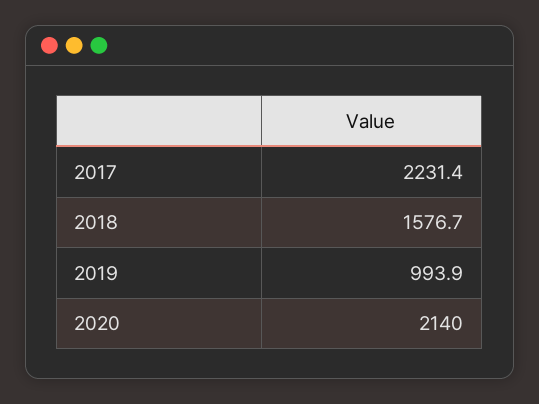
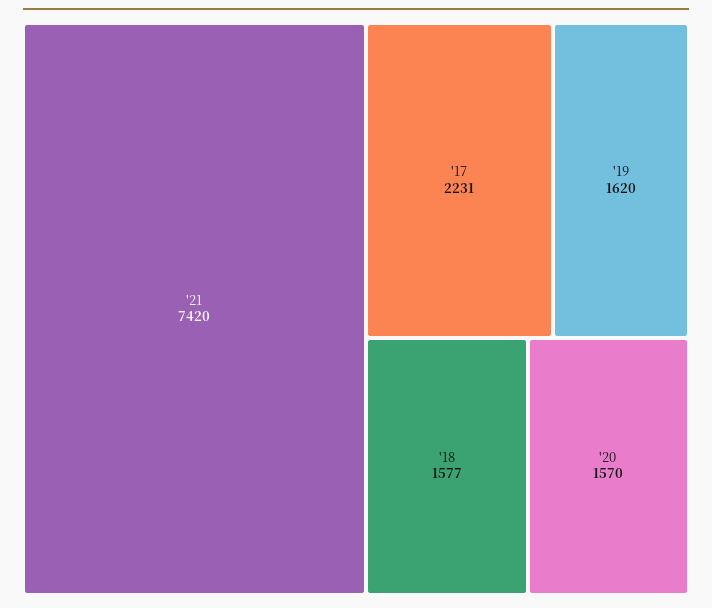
2019: 993.9 -> 1620
2020: 2140 -> 1570
'21: none -> 7420

